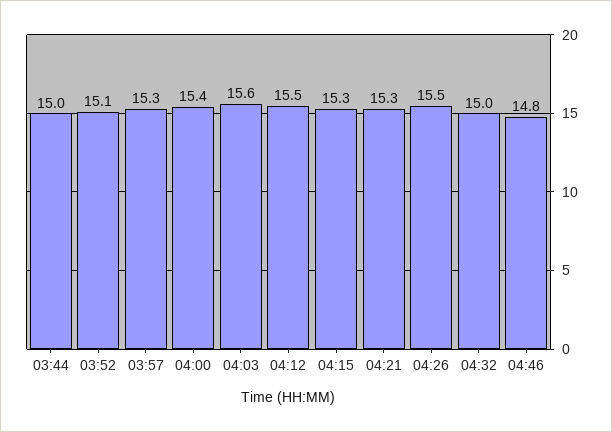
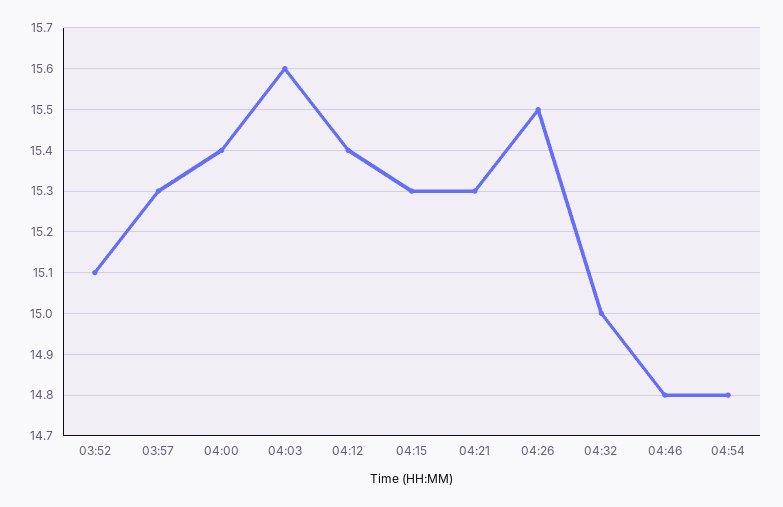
03:44: 15 -> none
04:12: 15.5 -> 15.4
04:54: none -> 14.8

